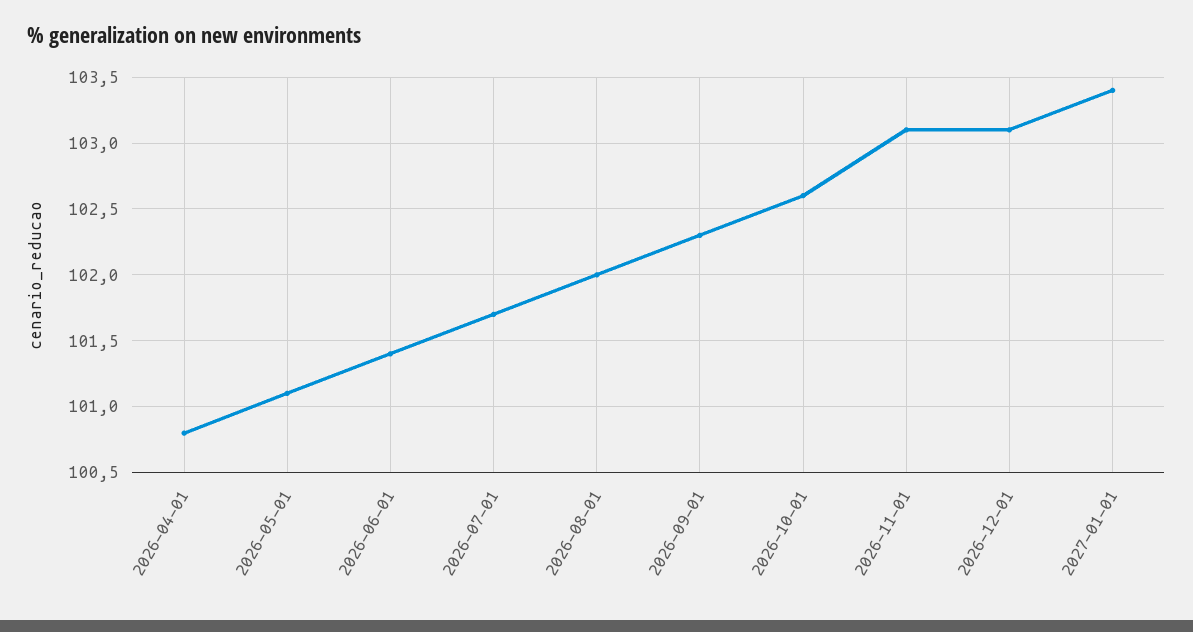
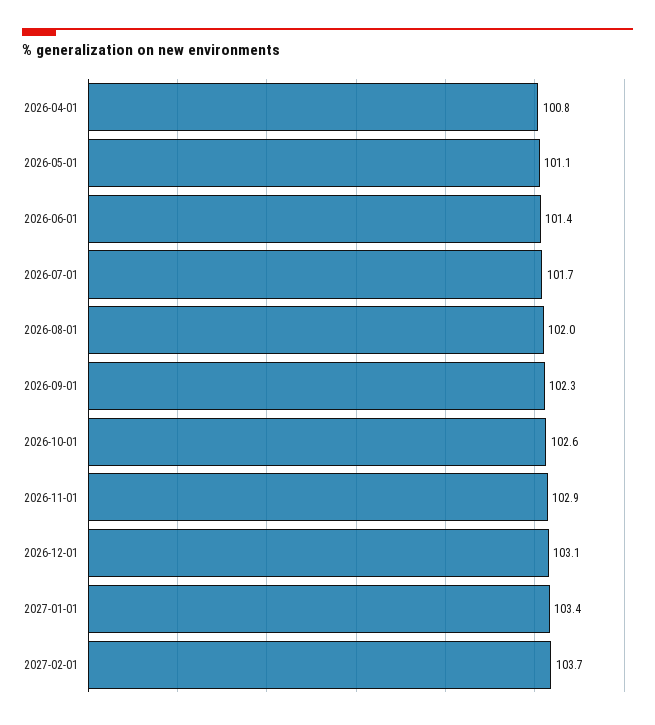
2026-11-01: 103.1 -> 102.9
2027-02-01: none -> 103.7

